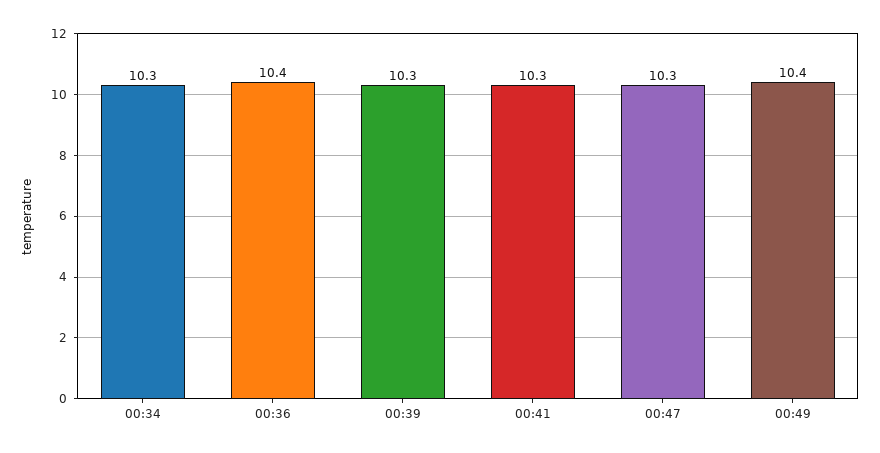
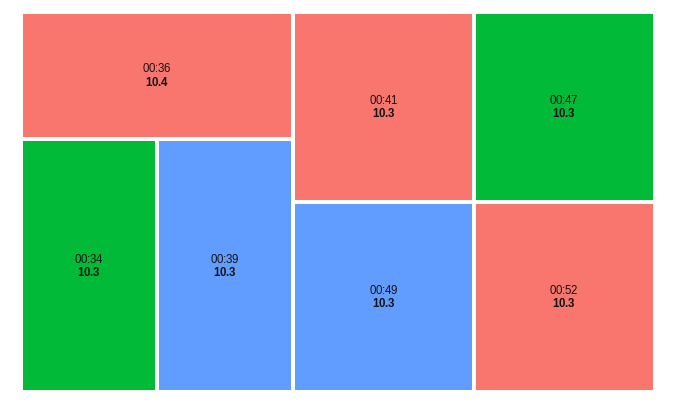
00:49: 10.4 -> 10.3
00:52: none -> 10.3

